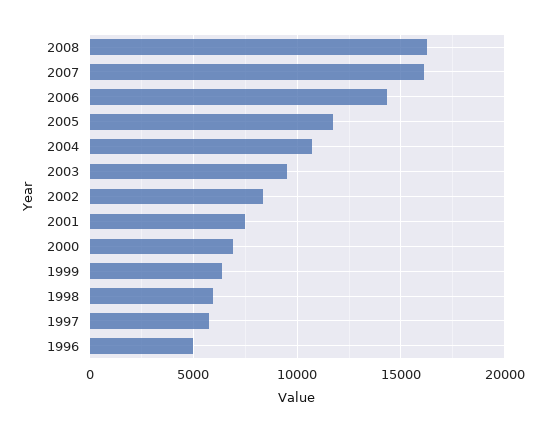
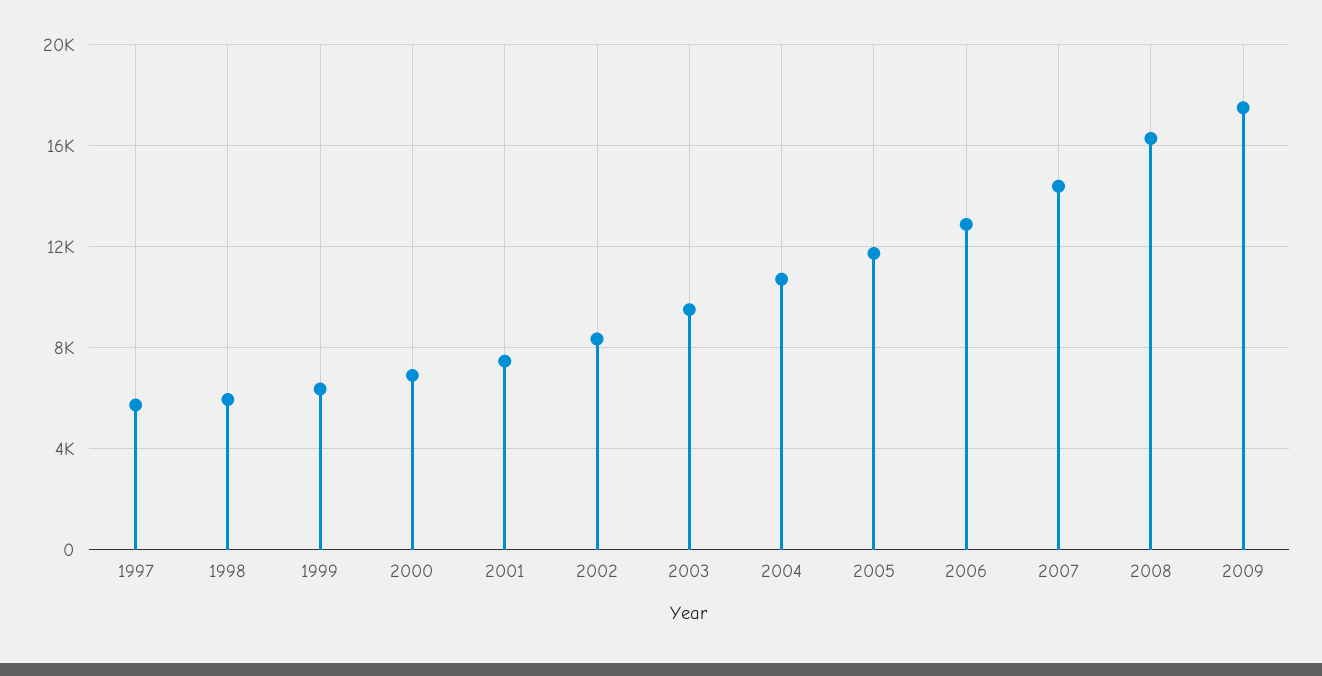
2007: 16000 -> 14500
2006: 14500 -> 13000
1996: 5000 -> none
2009: none -> 17500

